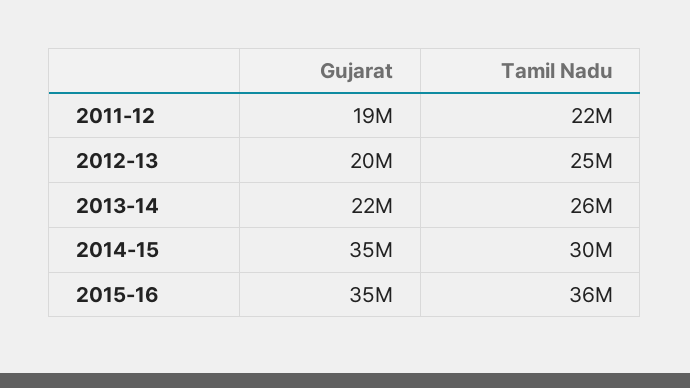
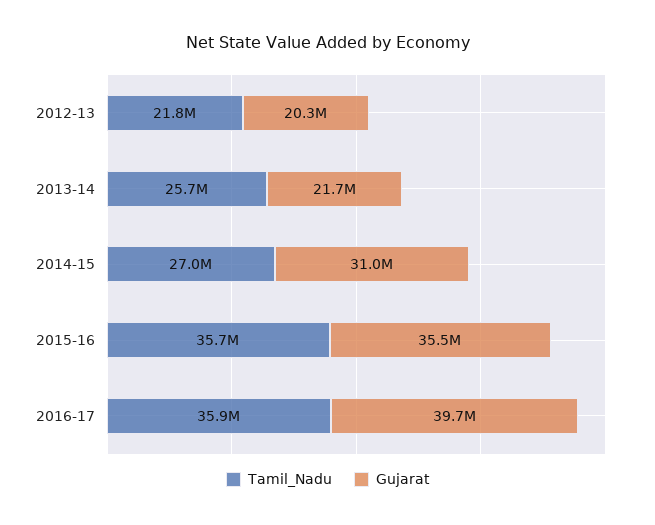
Gujarat, 2011-12: 19000000 -> none
Tamil Nadu, 2011-12: 22000000 -> none
Tamil Nadu, 2012-13: 25000000 -> 21800000
Gujarat, 2014-15: 35000000 -> 31000000
Tamil Nadu, 2014-15: 30000000 -> 27000000
Tamil Nadu, 2016-17: none -> 35900000
Gujarat, 2016-17: none -> 39700000

